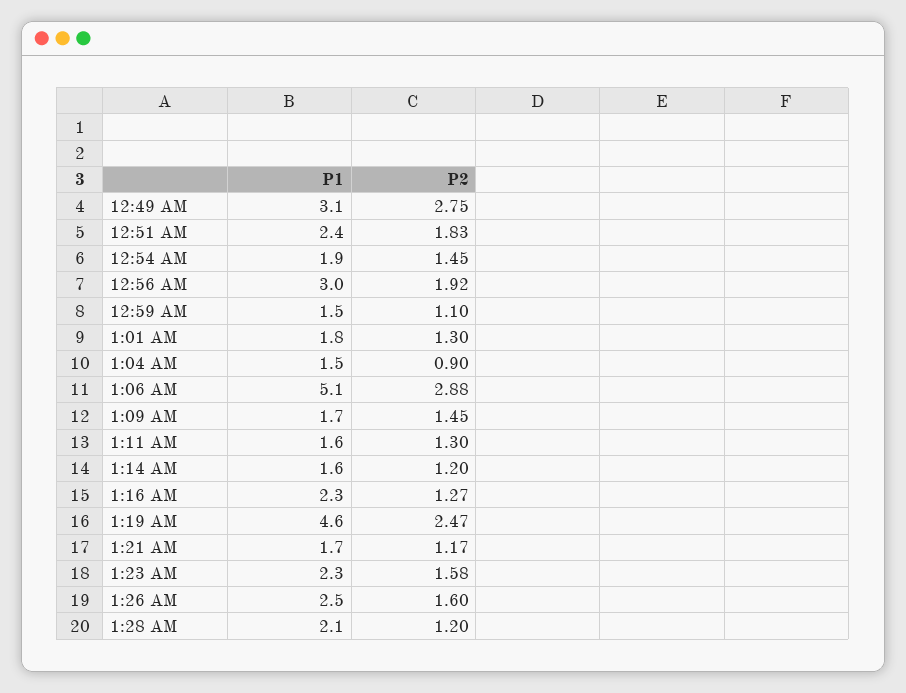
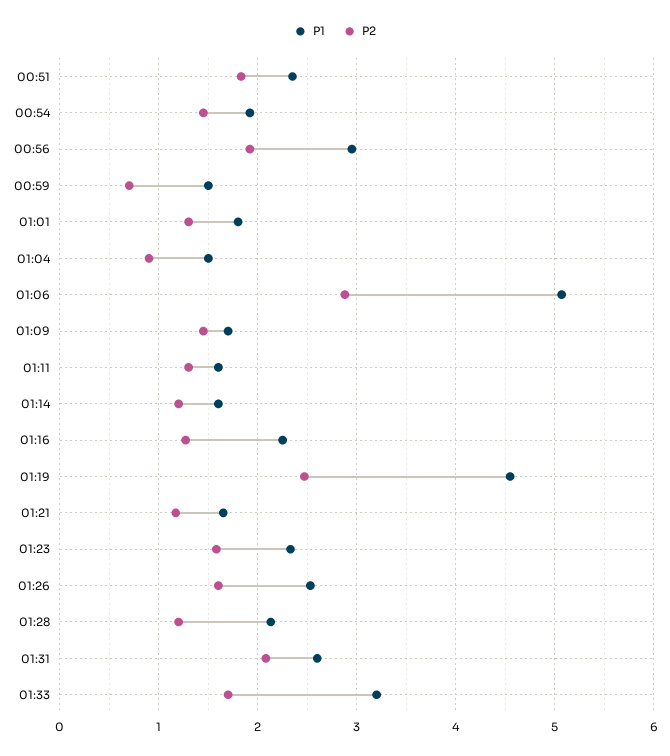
P1, 12:49 AM: 3.1 -> none
P2, 12:49 AM: 2.75 -> none
P2, 12:59 AM: 1.1 -> 0.7
P1, 01:31: none -> 2.6
P2, 01:31: none -> 2.1
P1, 01:33: none -> 3.2
P2, 01:33: none -> 1.7

